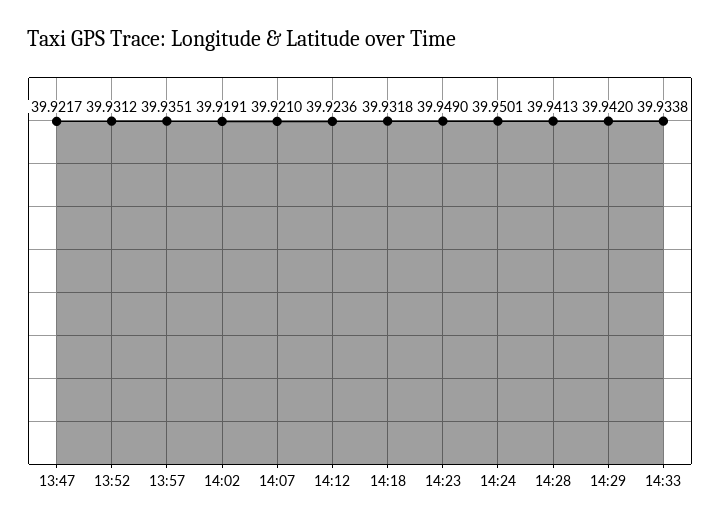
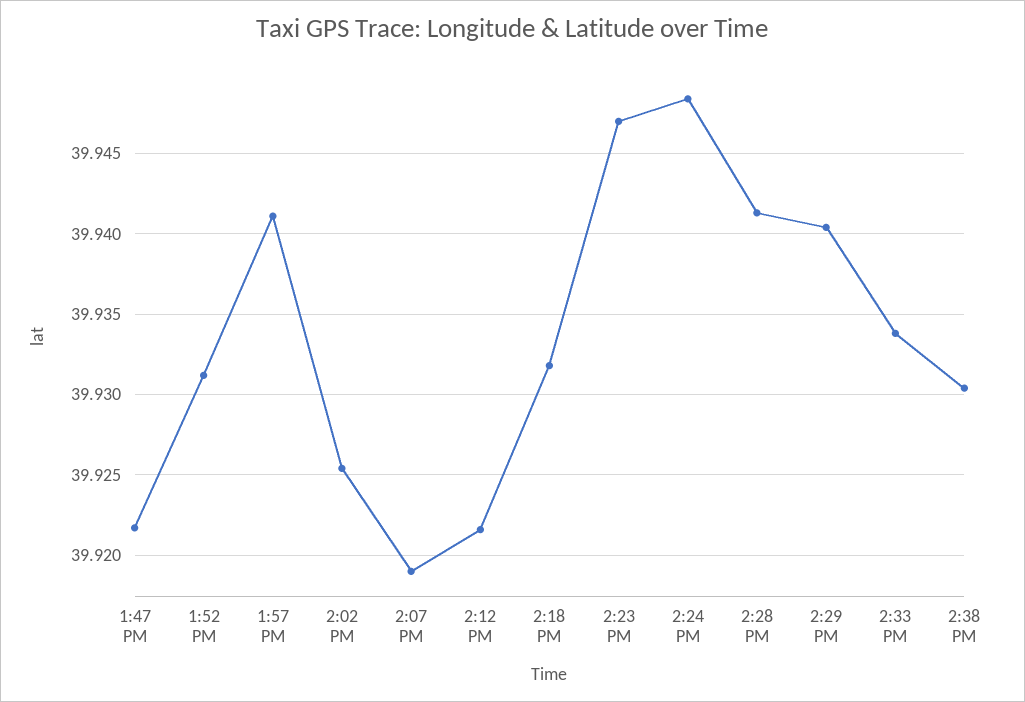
13:57: 39.9351 -> 39.941
14:02: 39.9191 -> 39.9255
14:07: 39.921 -> 39.919
14:12: 39.9236 -> 39.9215
14:23: 39.949 -> 39.947
14:24: 39.9501 -> 39.9485
14:29: 39.942 -> 39.9405
2:38 PM: none -> 39.9305

